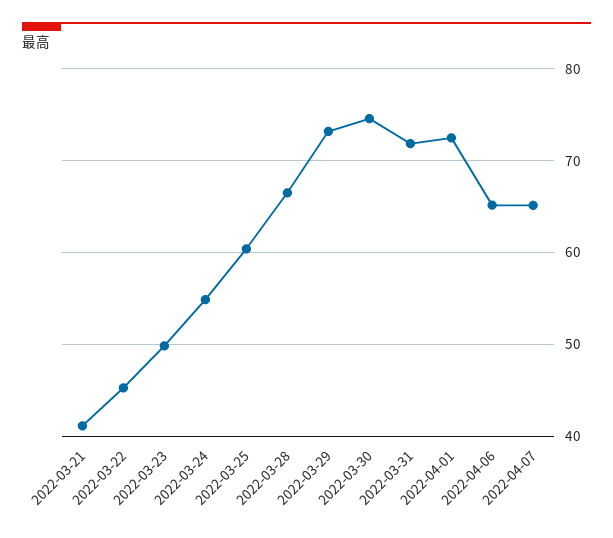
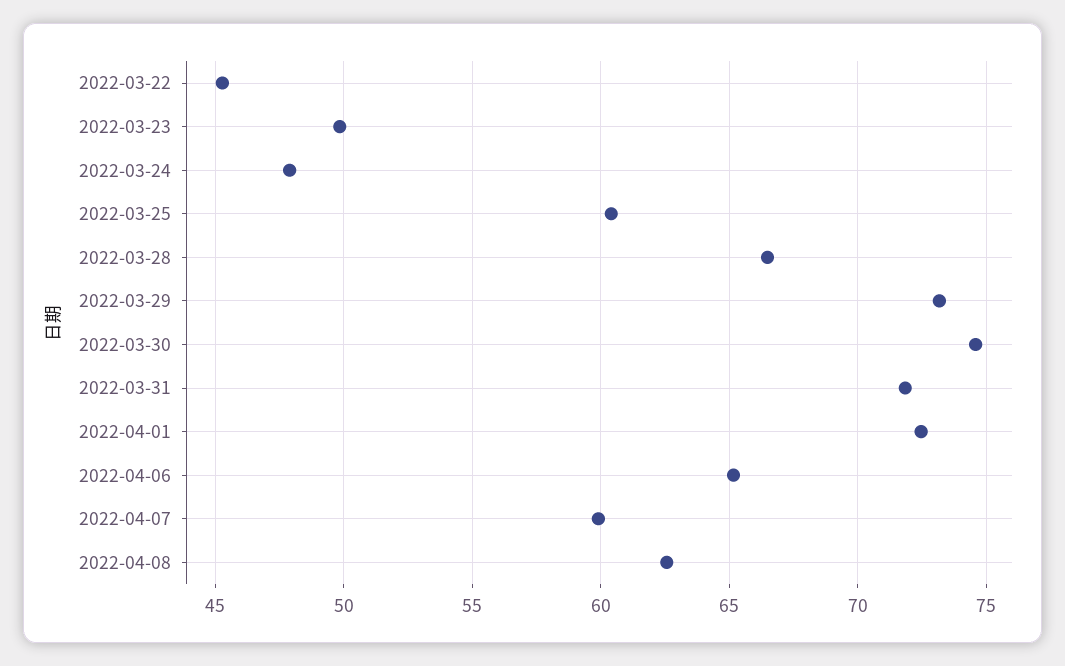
2022-03-21: 41 -> none
2022-03-24: 55 -> 48
2022-04-07: 65 -> 60
2022-04-08: none -> 62.5

